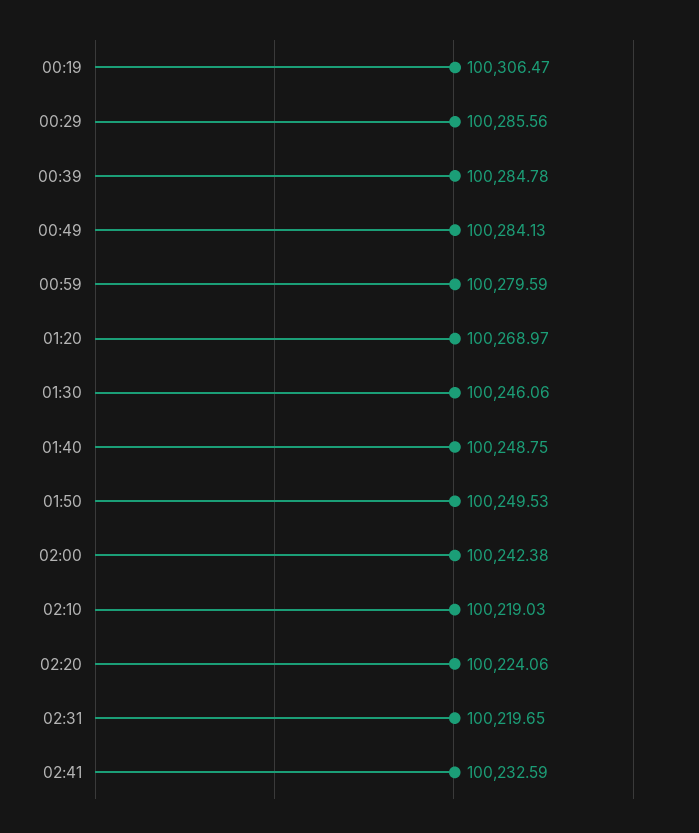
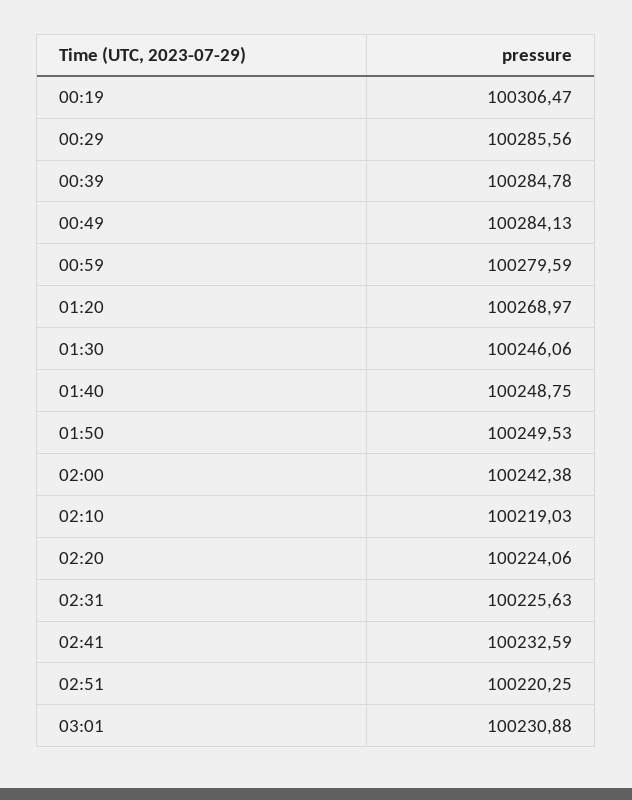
02:31: 100219.65 -> 100225.63
02:51: none -> 100220.25
03:01: none -> 100230.88

